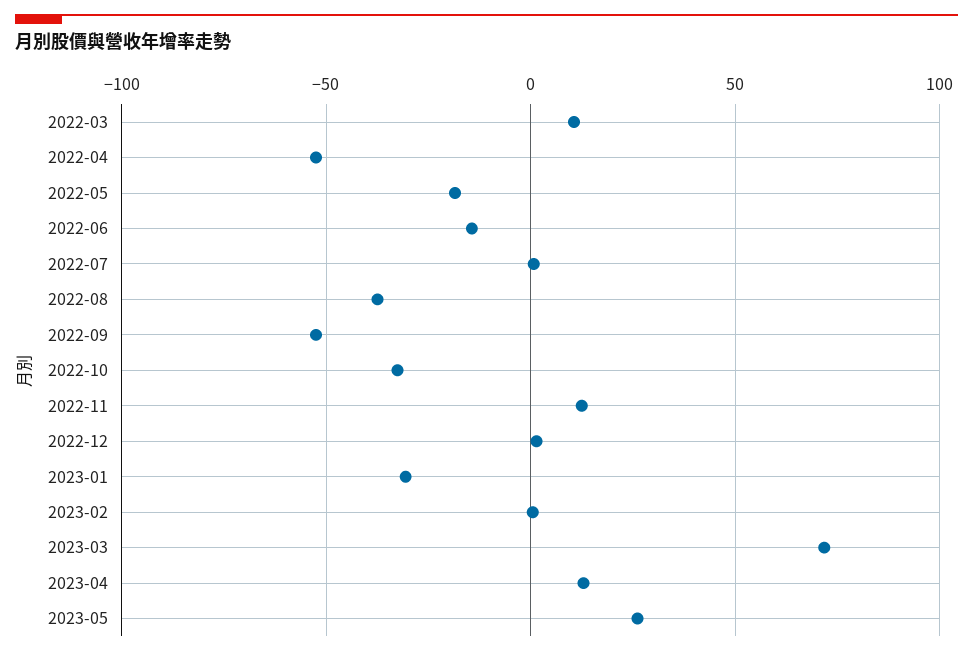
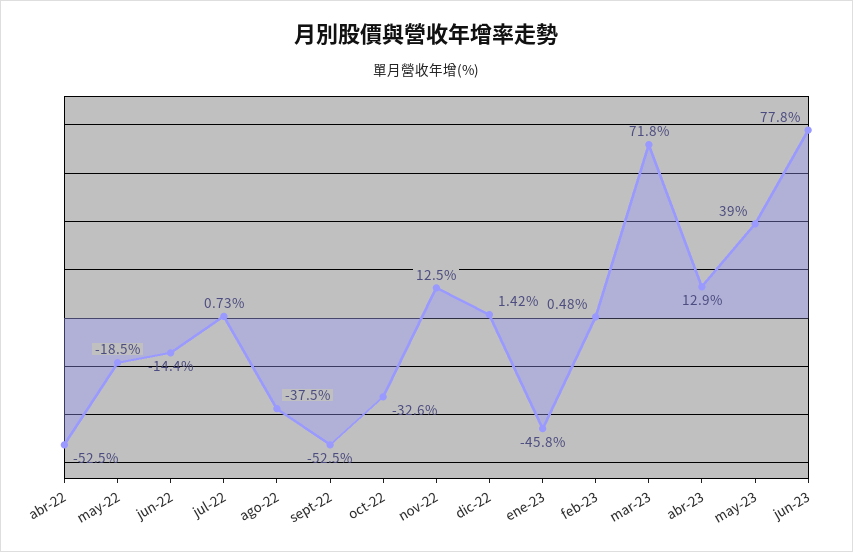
2022-03: 10 -> none
2023-01: -30 -> -45.8
2023-05: 25 -> 39
jun-23: none -> 77.8

